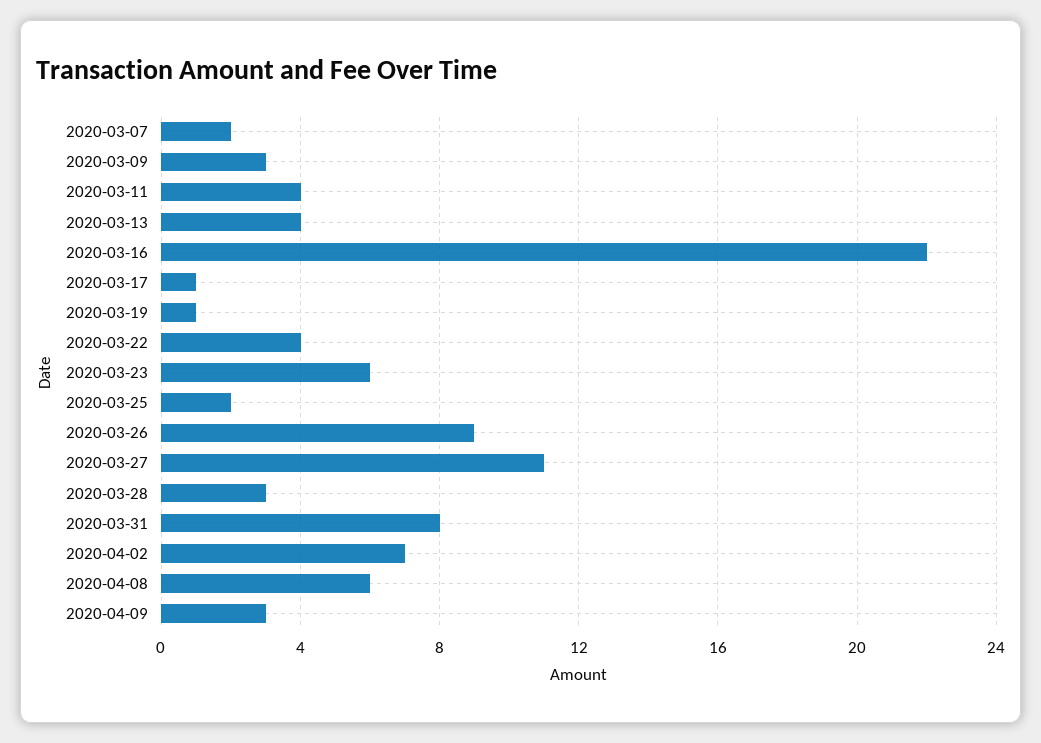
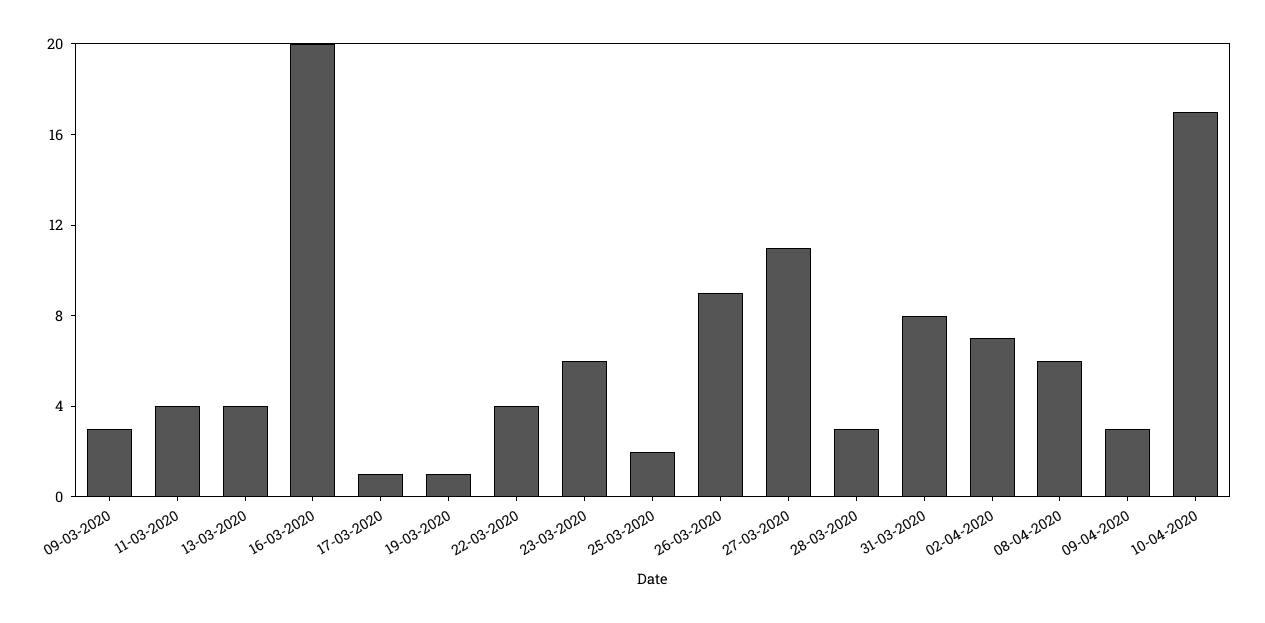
2020-03-07: 2 -> none
2020-03-16: 22 -> 20
10-04-2020: none -> 17

